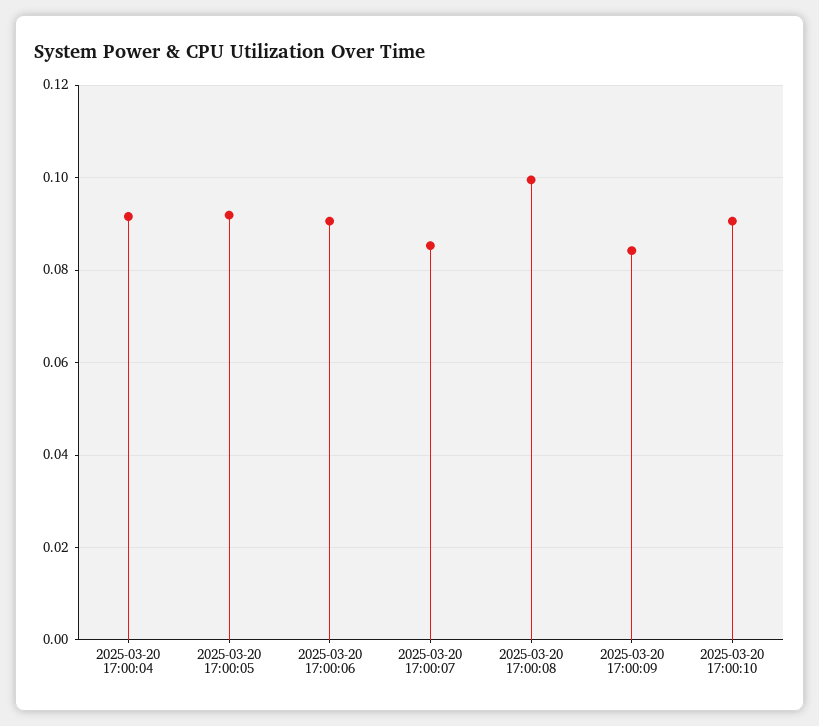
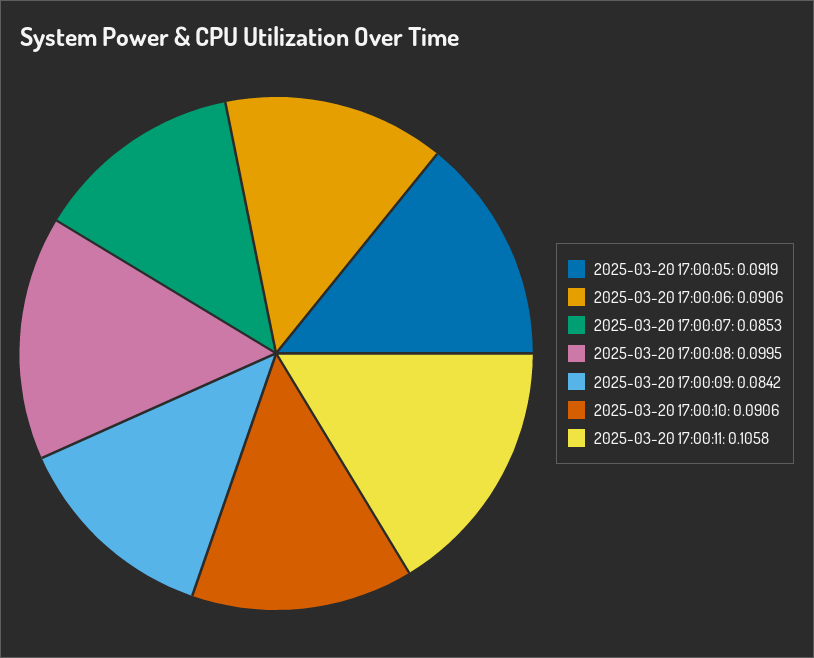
2025-03-20 17:00:04: 0.092 -> none
2025-03-20 17:00:11: none -> 0.1058

